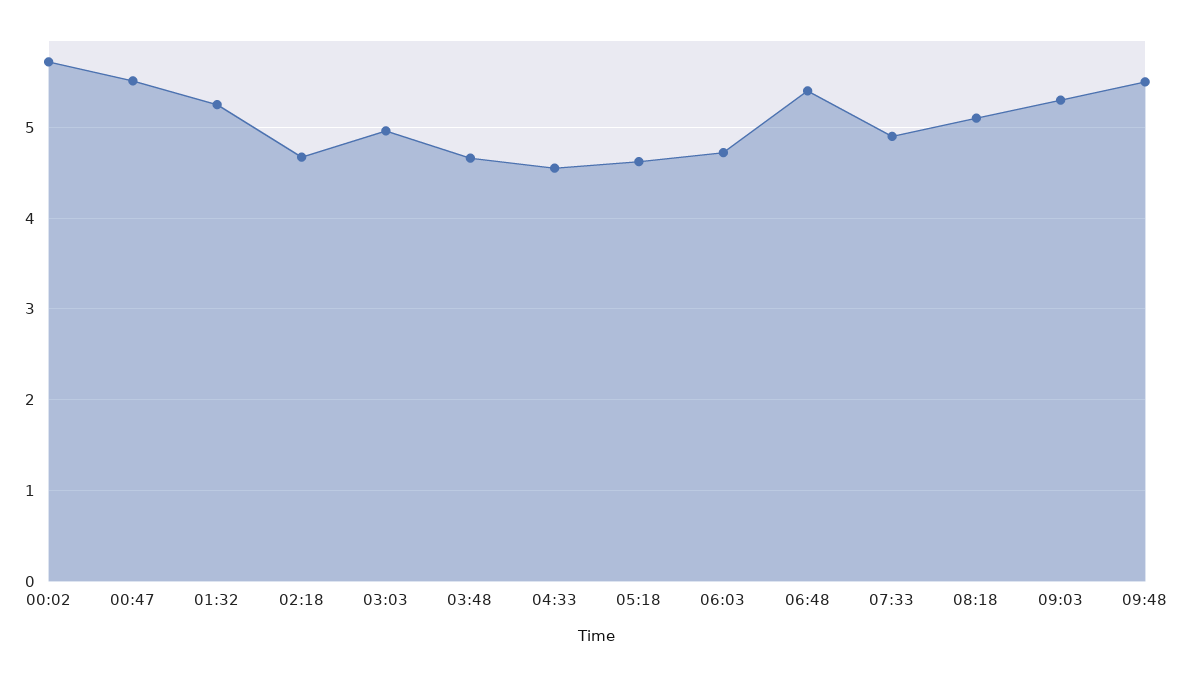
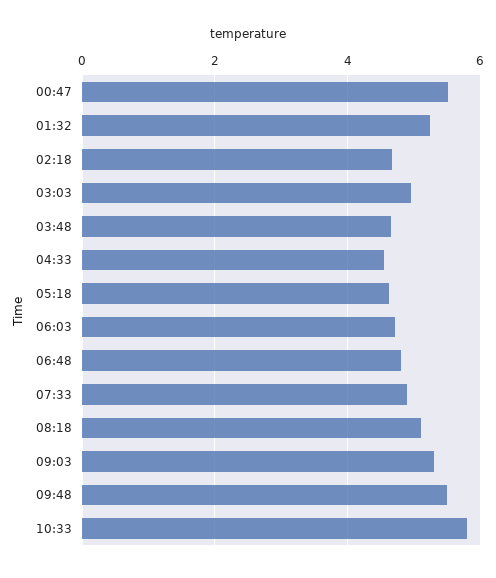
00:02: 5.7 -> none
06:48: 5.4 -> 4.8
10:33: none -> 5.8

